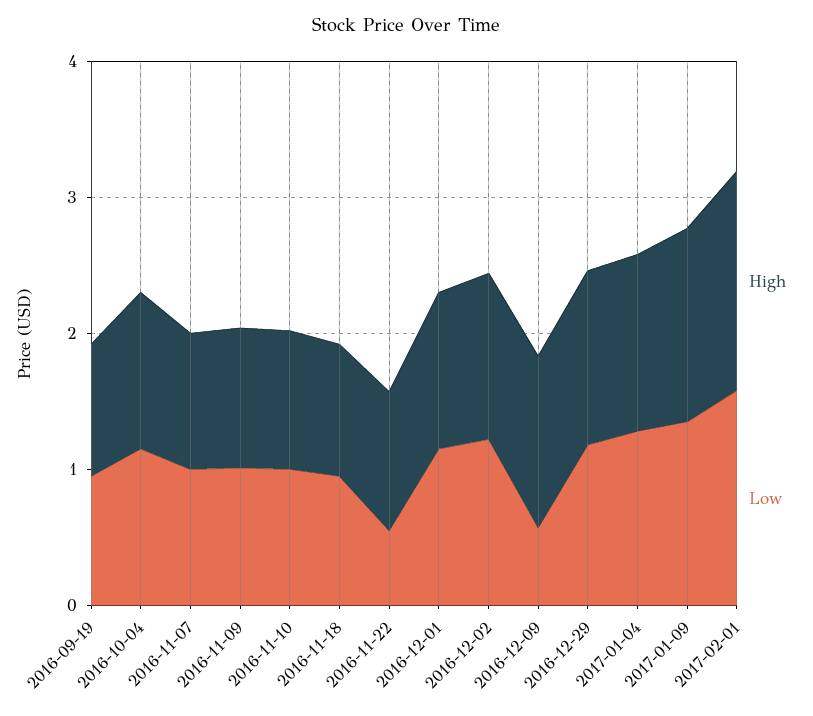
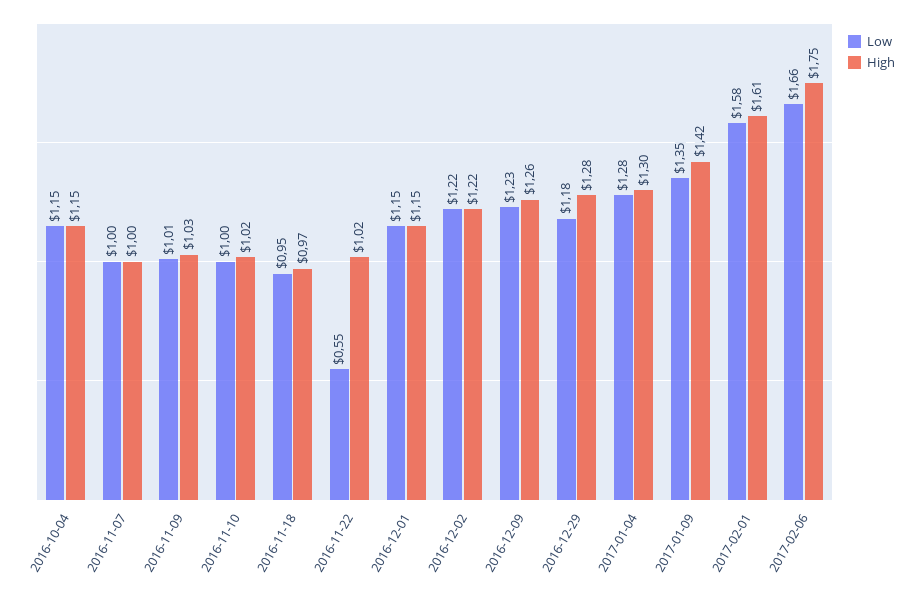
High, 2016-09-19: 1 -> none
Low, 2016-09-19: 1 -> none
Low, 2016-12-09: 0.6 -> 1.23
Low, 2017-02-06: none -> 1.66
High, 2017-02-06: none -> 1.75

